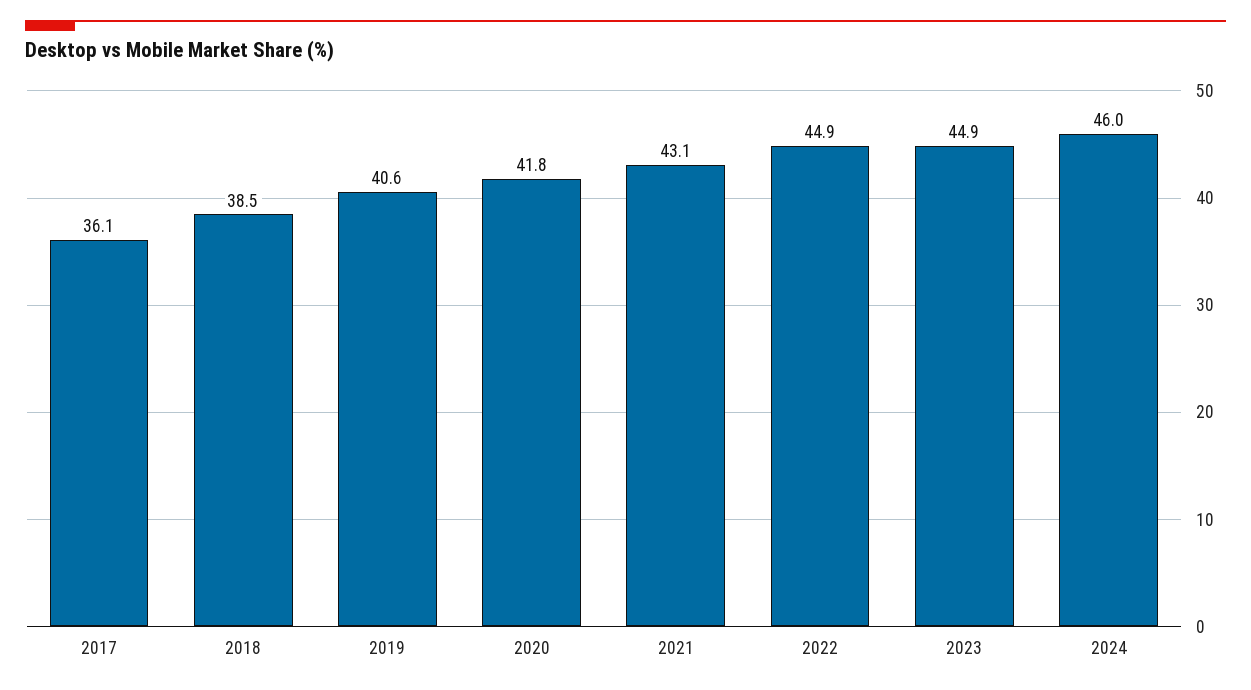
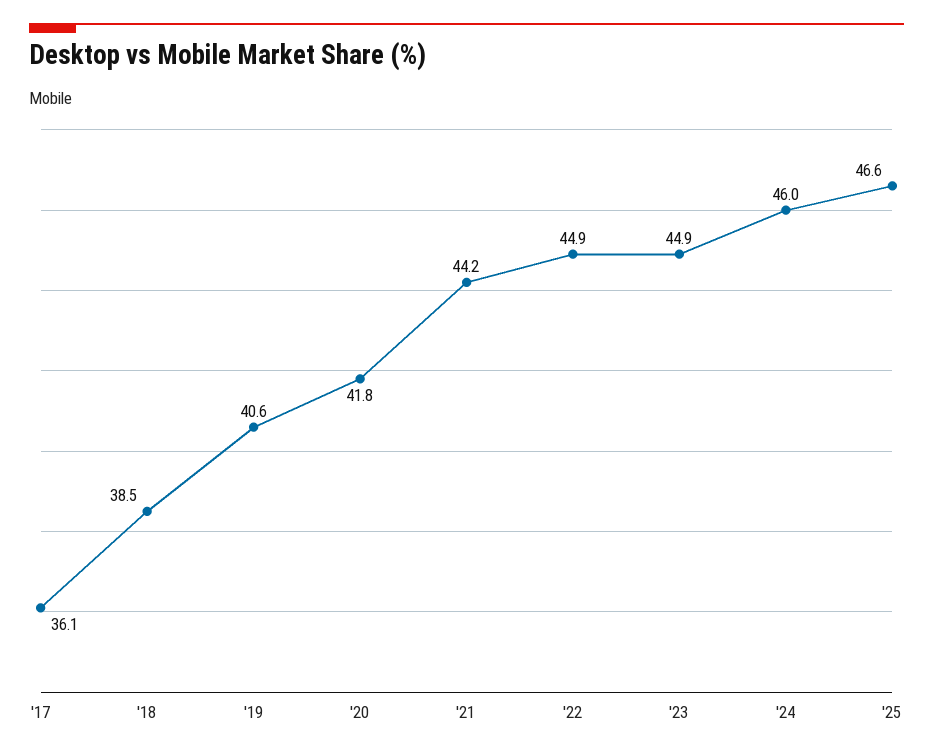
2021: 43.1 -> 44.2
'25: none -> 46.6

